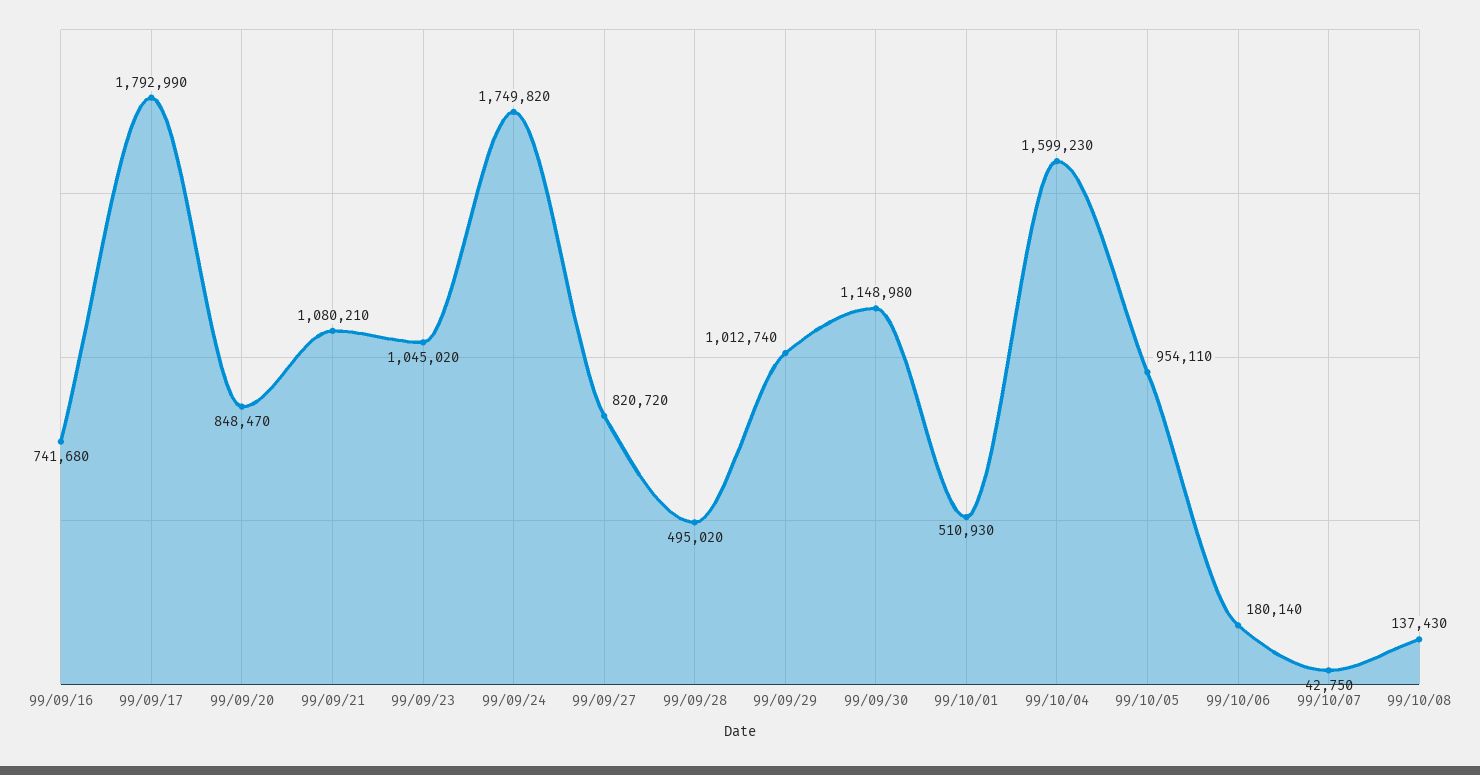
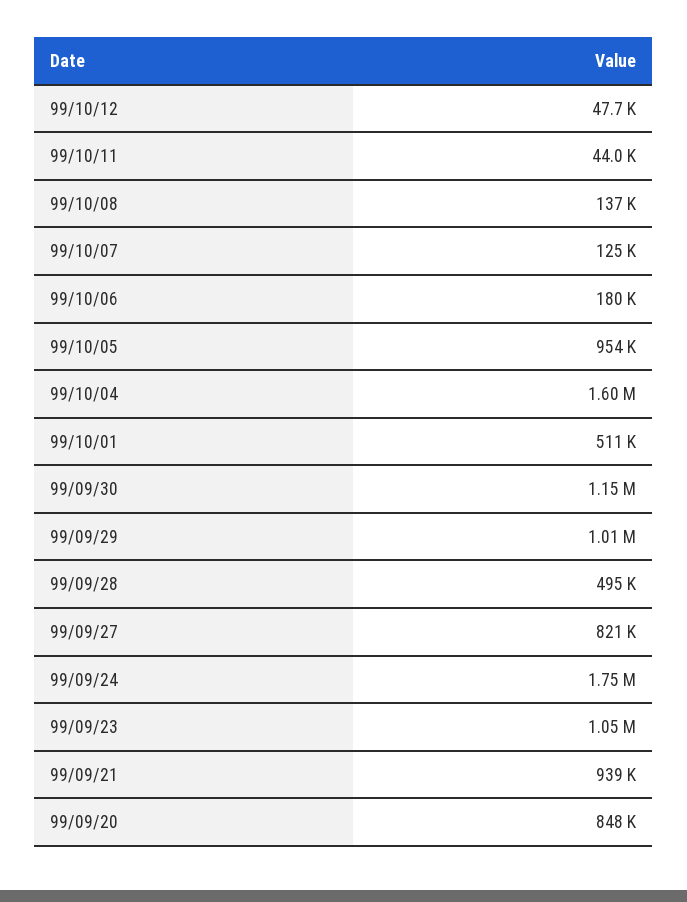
99/09/16: 741680 -> none
99/09/17: 1792990 -> none
99/09/21: 1080210 -> 939000
99/10/07: 42750 -> 125000
99/10/12: none -> 47700
99/10/11: none -> 44000

